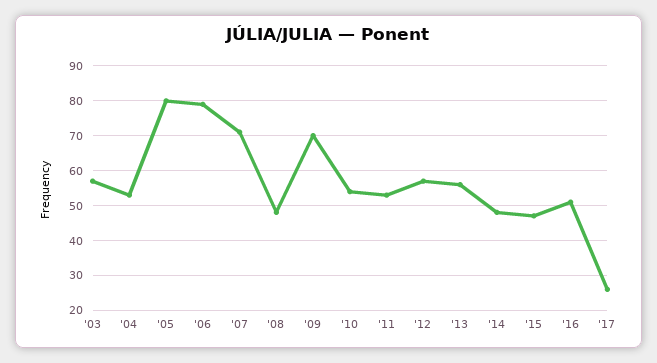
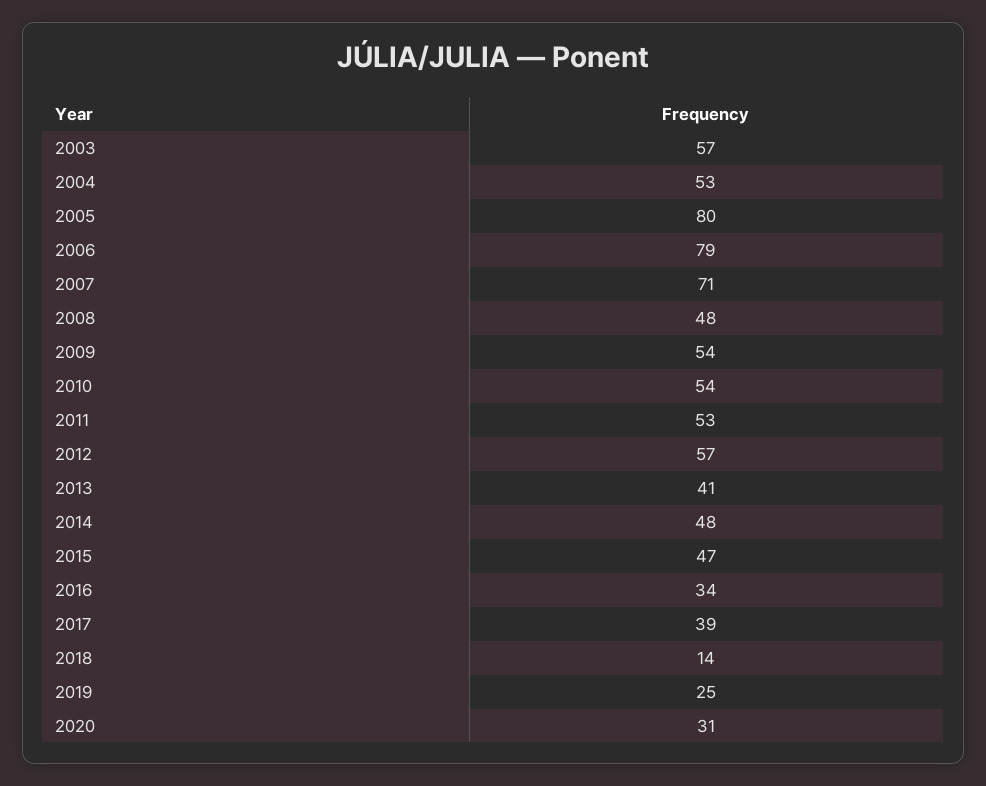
'09: 70 -> 54
'13: 55 -> 41
'16: 50 -> 34
'17: 25 -> 39
2018: none -> 14
2019: none -> 25
2020: none -> 31

